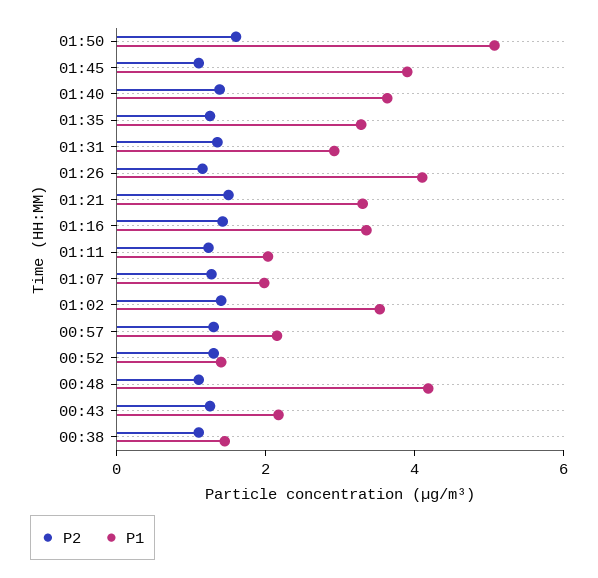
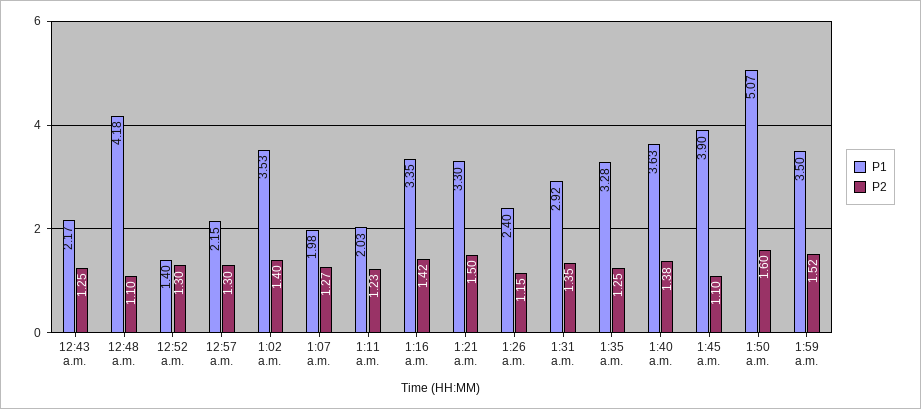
P1, 01:26: 4 -> 2.4
P2, 00:38: 1 -> none
P1, 00:38: 1.5 -> none
P1, 1:59 a.m.: none -> 3.5
P2, 1:59 a.m.: none -> 1.52

